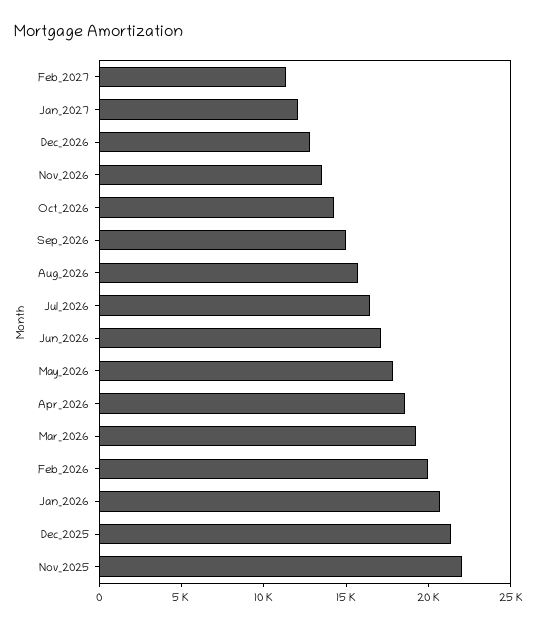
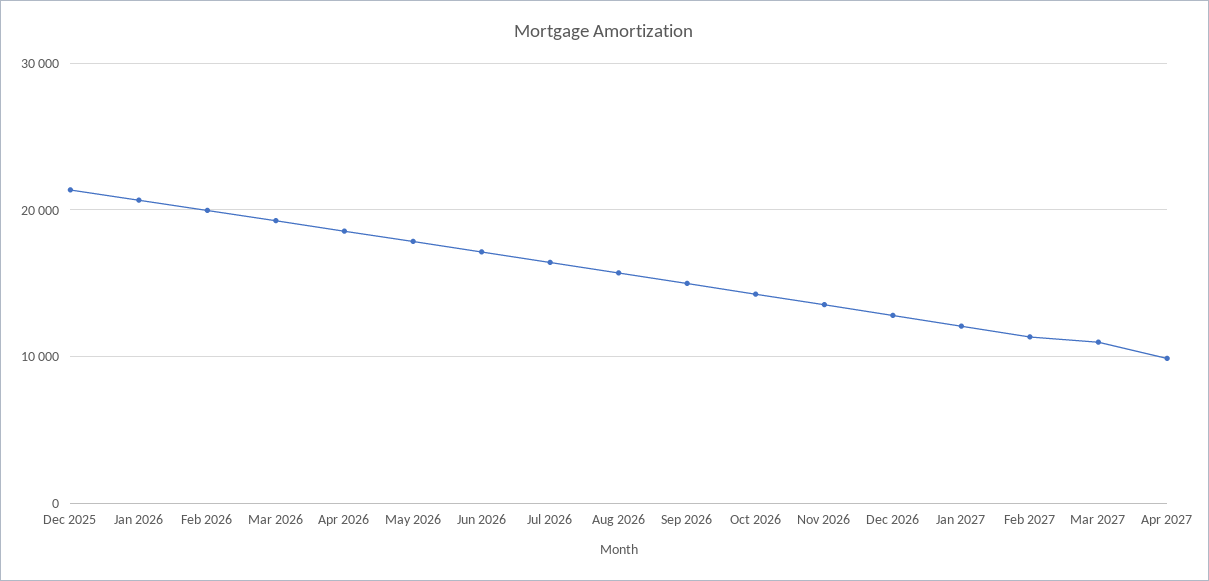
Nov_2025: 22000 -> none
Mar 2027: none -> 11000
Apr 2027: none -> 10000

